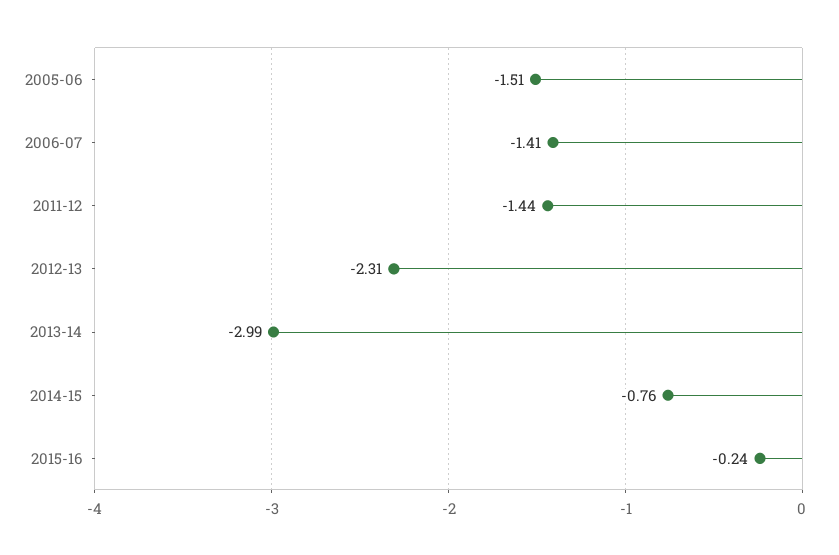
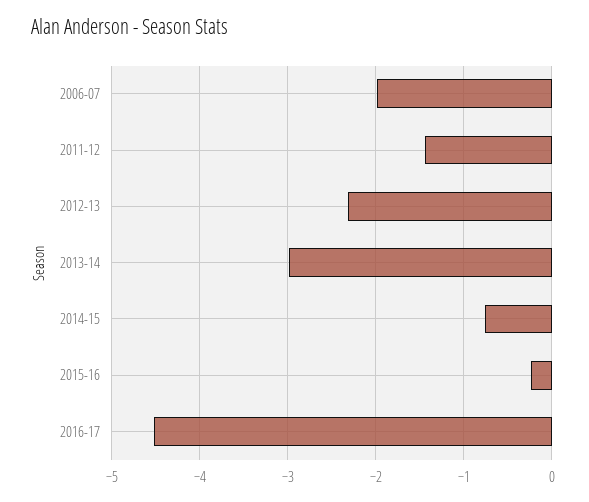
2005-06: -1.51 -> none
2006-07: -1.41 -> -2
2016-17: none -> -4.5

